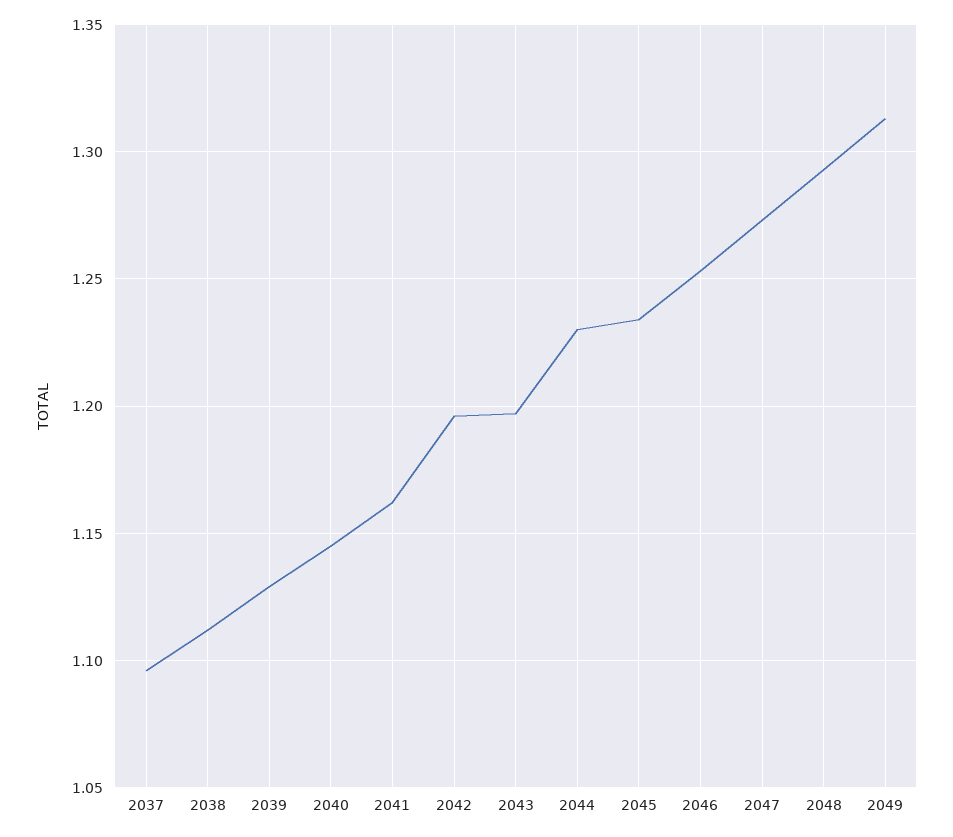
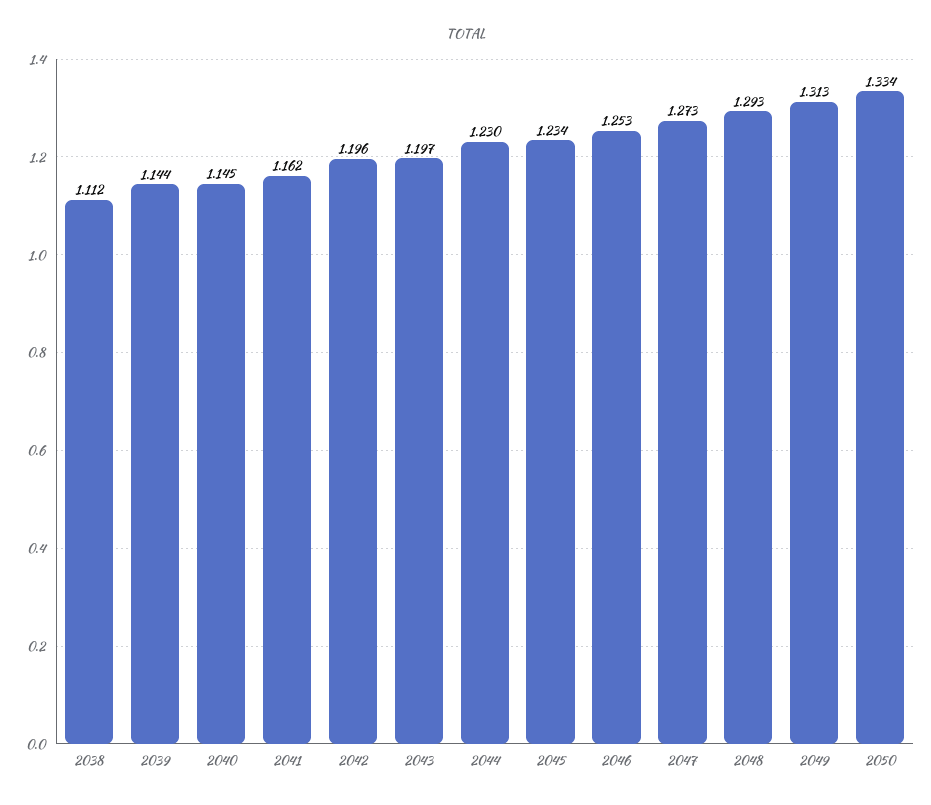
2037: 1.095 -> none
2039: 1.13 -> 1.144
2050: none -> 1.334

